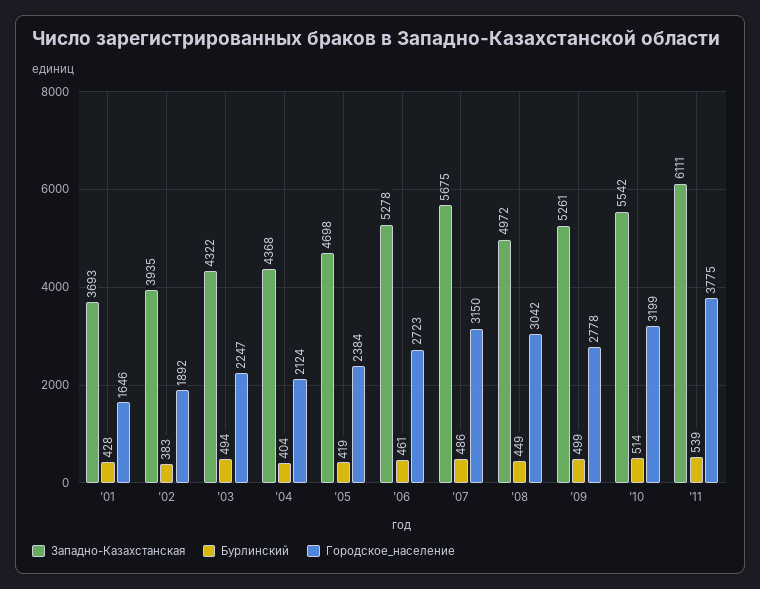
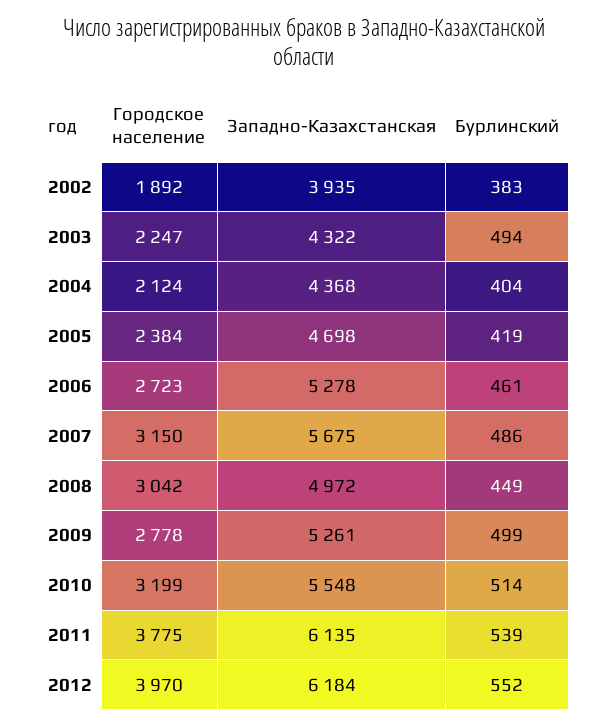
Западно-Казахстанская, '01: 3693 -> none
Бурлинский, '01: 428 -> none
Городское_население, '01: 1646 -> none
Западно-Казахстанская, '10: 5542 -> 5548
Западно-Казахстанская, '11: 6111 -> 6135
Городское_население, 2012: none -> 3970
Западно-Казахстанская, 2012: none -> 6184
Бурлинский, 2012: none -> 552

